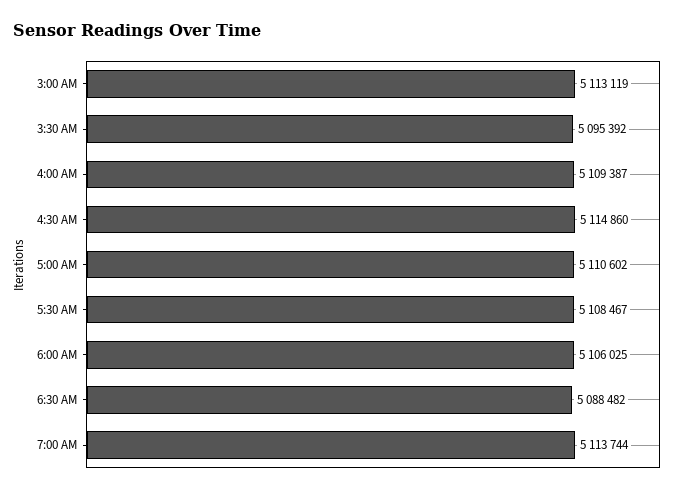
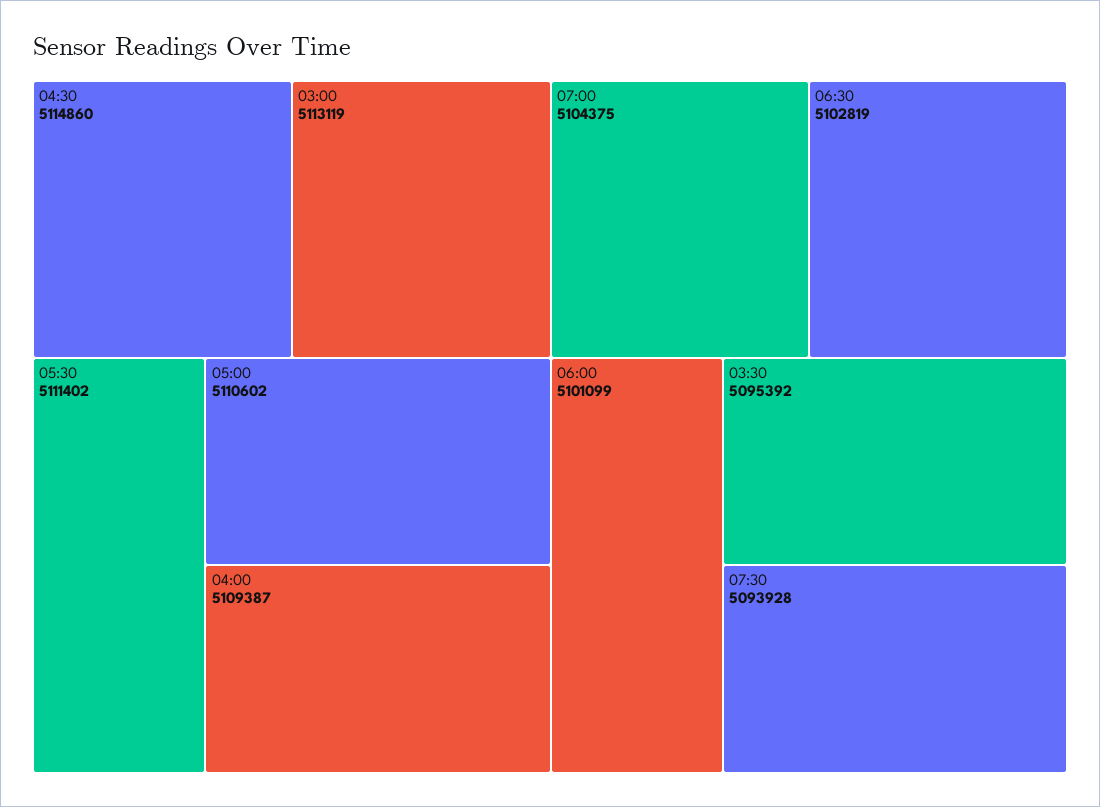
5:30 AM: 5108467 -> 5111402
6:00 AM: 5106025 -> 5101099
6:30 AM: 5088482 -> 5102819
7:00 AM: 5113744 -> 5104375
07:30: none -> 5093928

